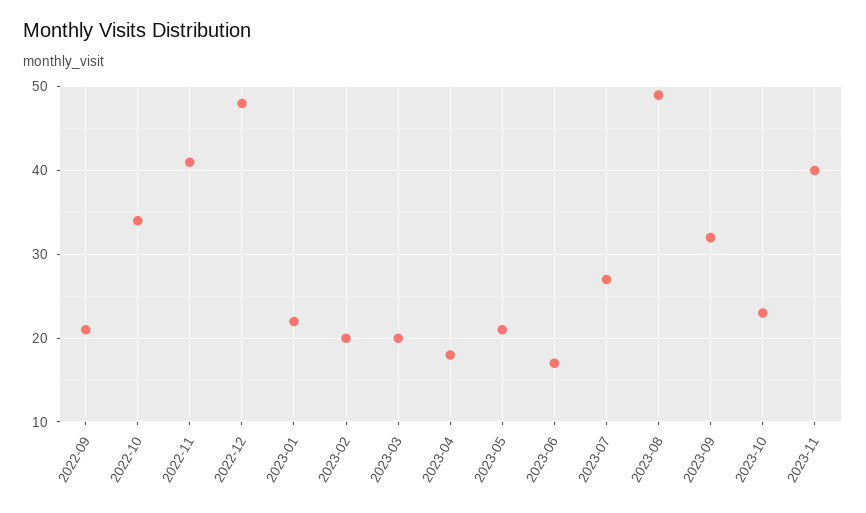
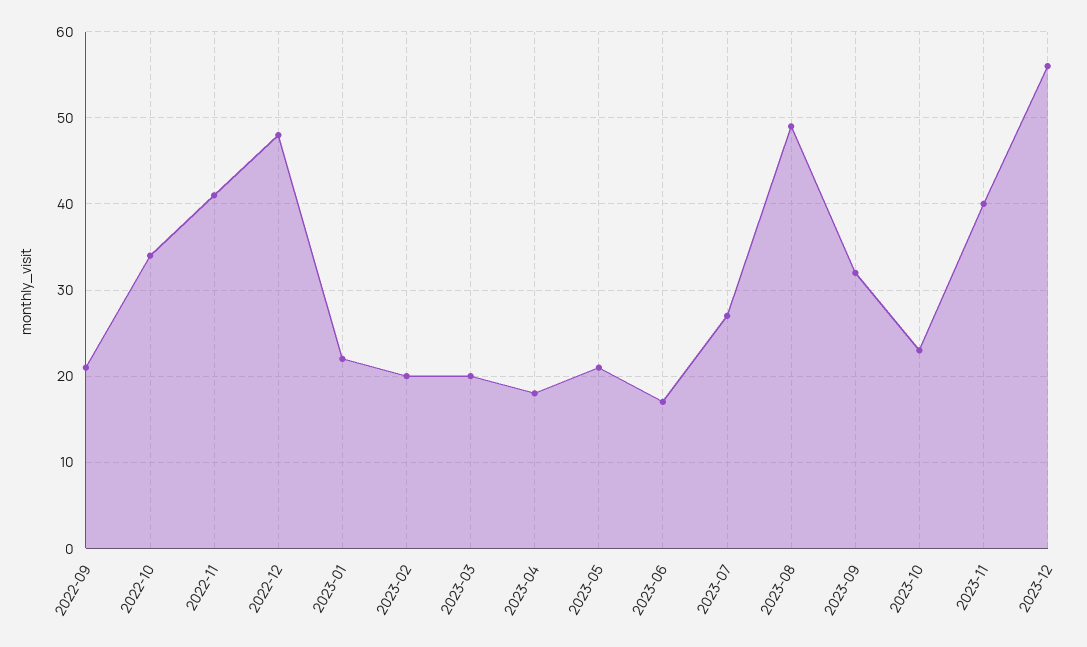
2023-12: none -> 56

